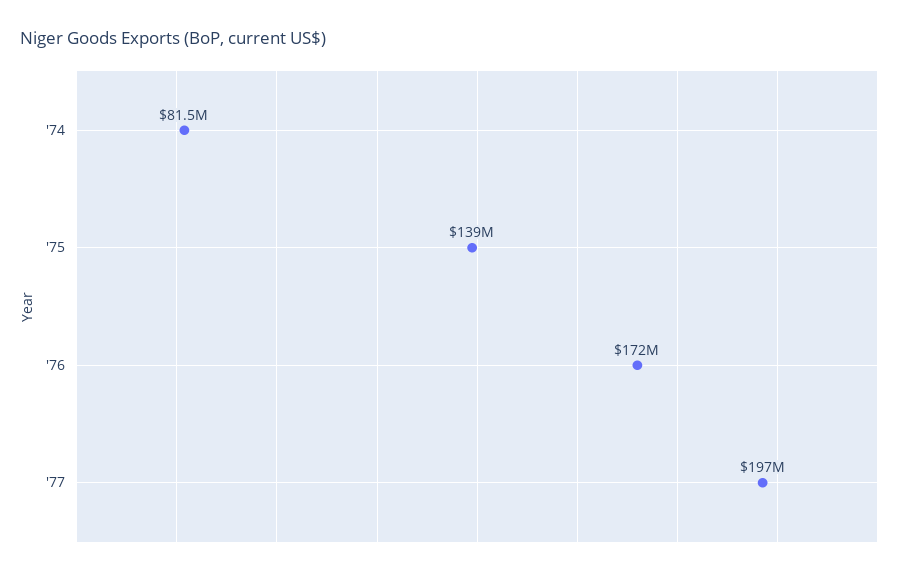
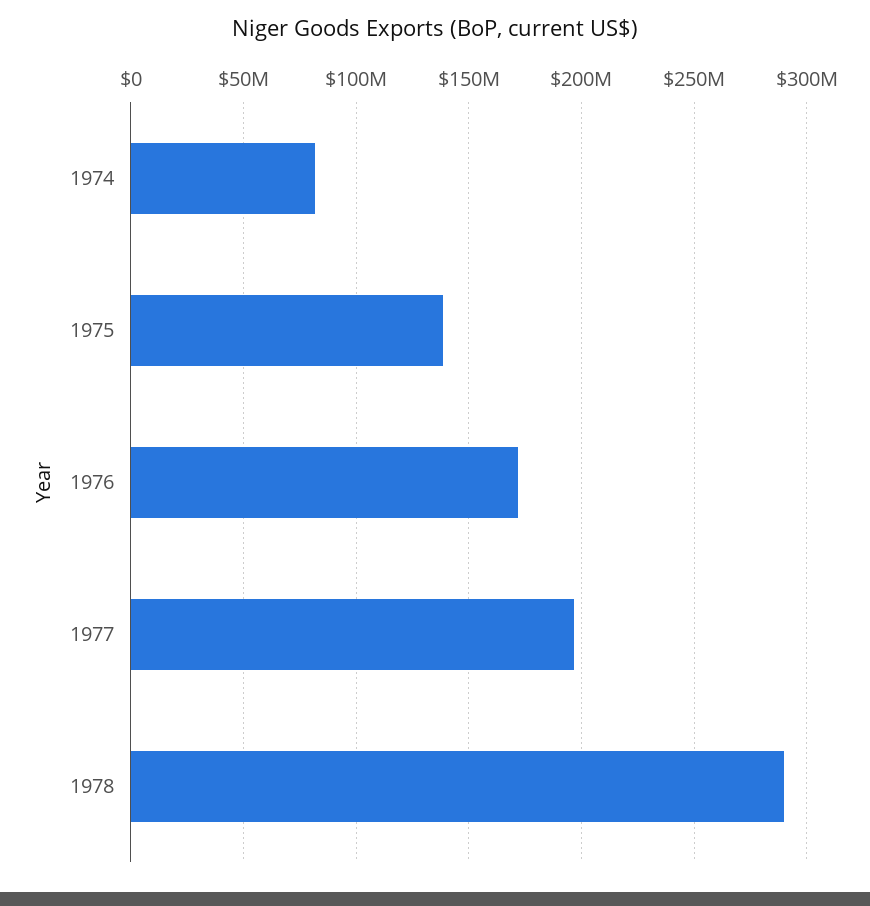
1978: none -> 290000000

